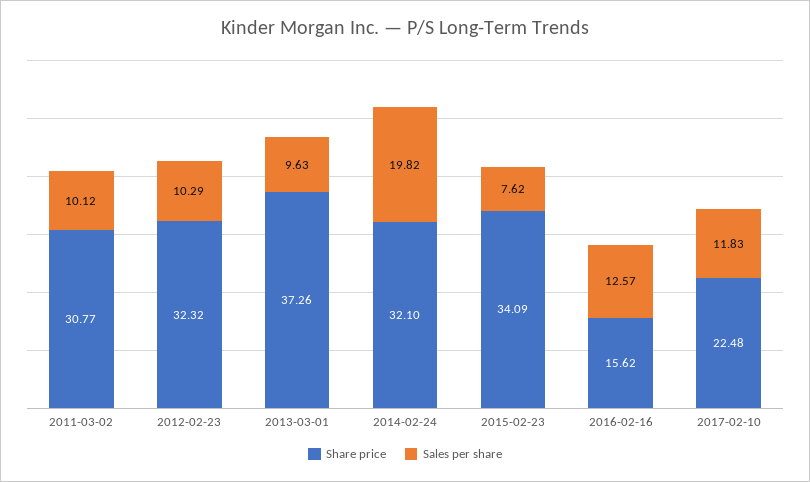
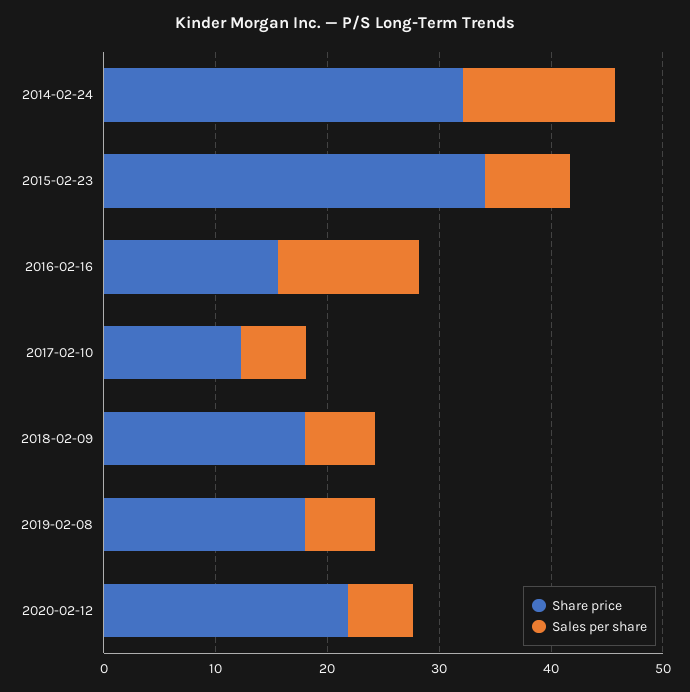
Share price, 2011-03-02: 30.77 -> none
Sales per share, 2011-03-02: 10.12 -> none
Share price, 2012-02-23: 32.32 -> none
Sales per share, 2012-02-23: 10.29 -> none
Share price, 2013-03-01: 37.26 -> none
Sales per share, 2013-03-01: 9.63 -> none
Sales per share, 2014-02-24: 19.82 -> 14
Share price, 2017-02-10: 22.48 -> 12
Sales per share, 2017-02-10: 11.83 -> 6
Share price, 2018-02-09: none -> 18
Sales per share, 2018-02-09: none -> 6
Share price, 2019-02-08: none -> 18
Sales per share, 2019-02-08: none -> 6
Share price, 2020-02-12: none -> 22
Sales per share, 2020-02-12: none -> 6

